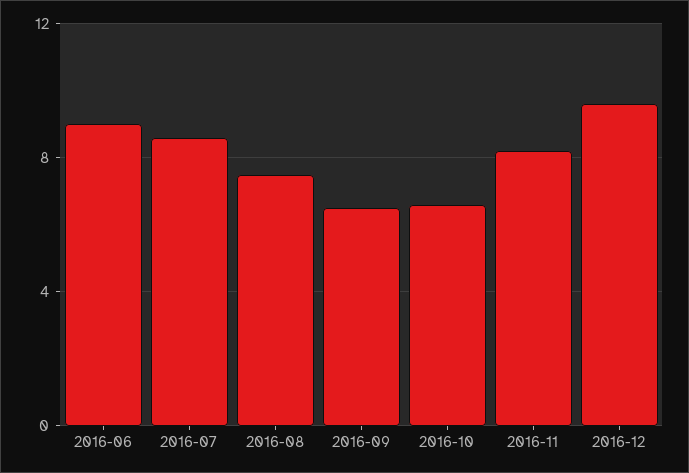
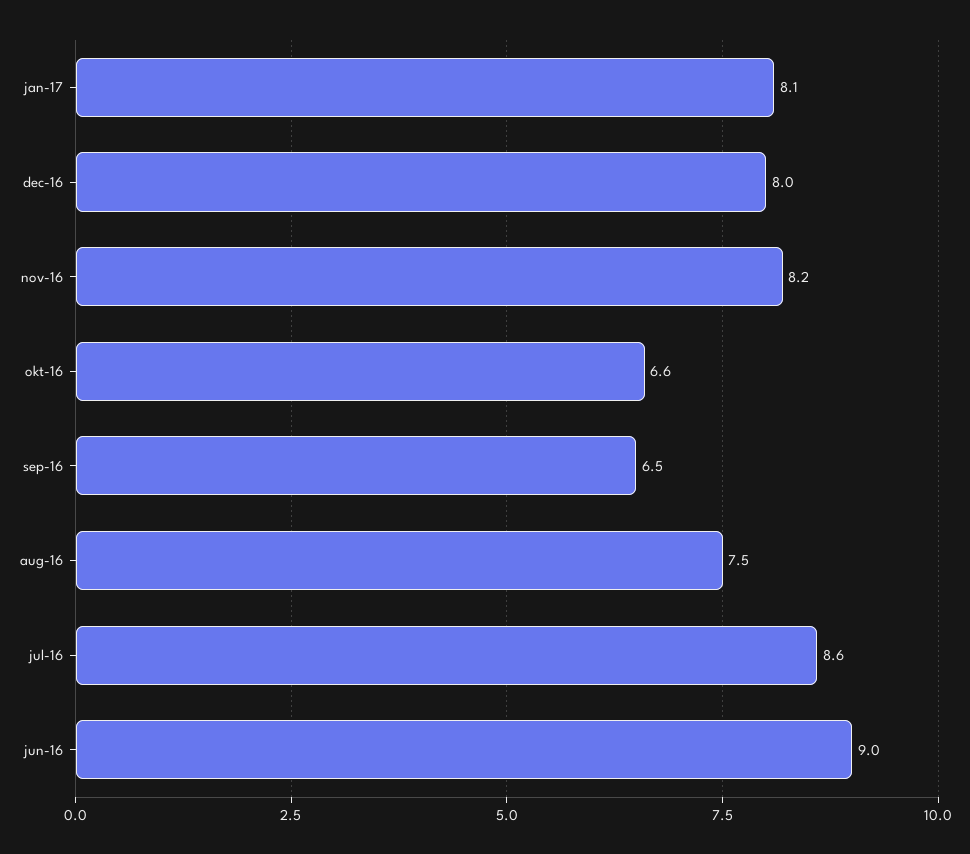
2016-12: 9.5 -> 8
jan-17: none -> 8.1

